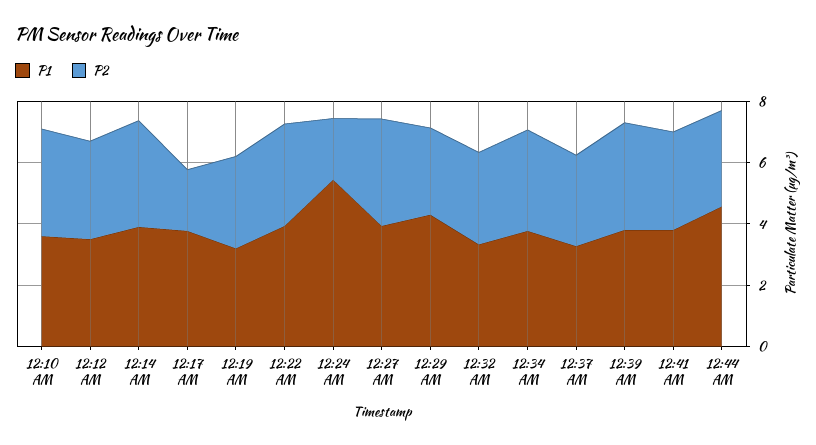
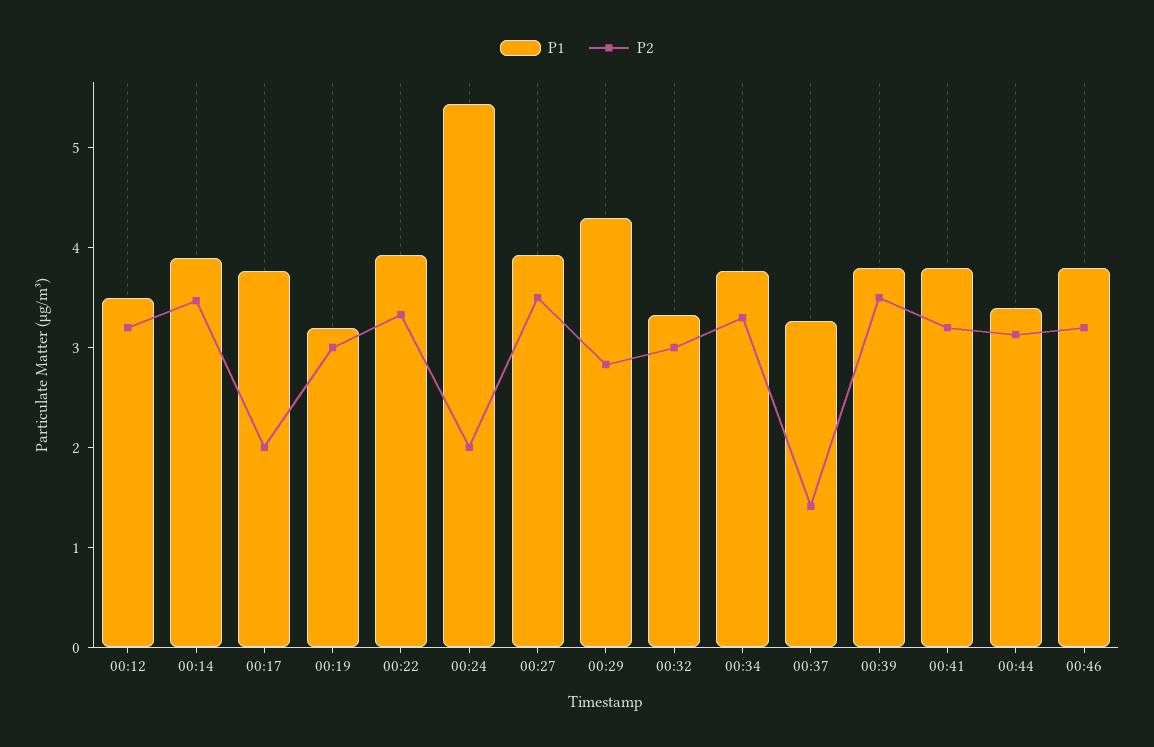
P1, 12:10 AM: 3.5 -> none
P2, 12:10 AM: 3.5 -> none
P2, 12:37 AM: 3 -> 1.4
P1, 12:44 AM: 4.5 -> 3.4
P1, 00:46: none -> 3.8
P2, 00:46: none -> 3.2

